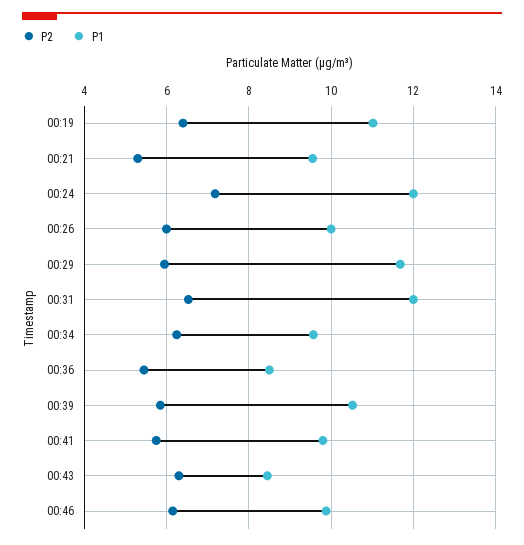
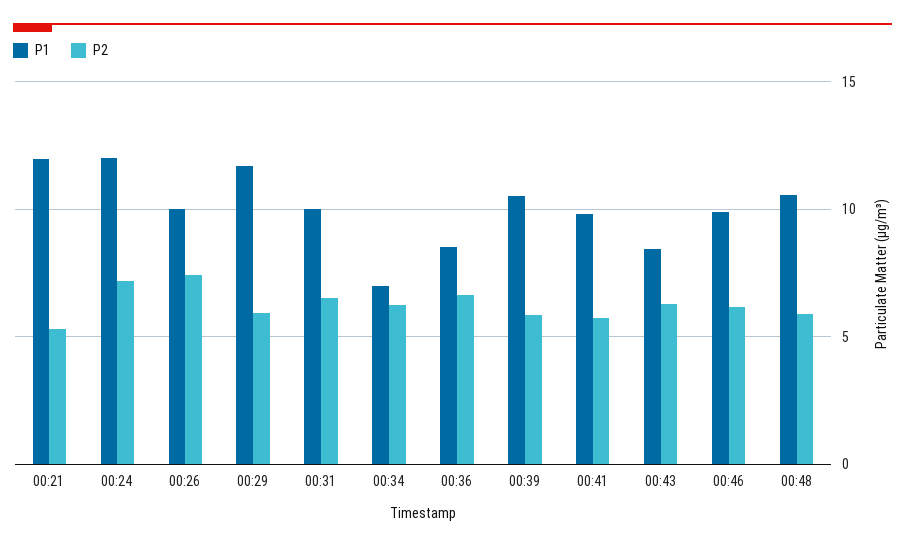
P2, 00:19: 6.4 -> none
P1, 00:19: 11 -> none
P1, 00:21: 9.6 -> 12
P2, 00:26: 6 -> 7.5
P1, 00:31: 12 -> 10
P1, 00:34: 9.6 -> 7
P2, 00:36: 5.4 -> 6.5
P1, 00:48: none -> 10.5
P2, 00:48: none -> 6

